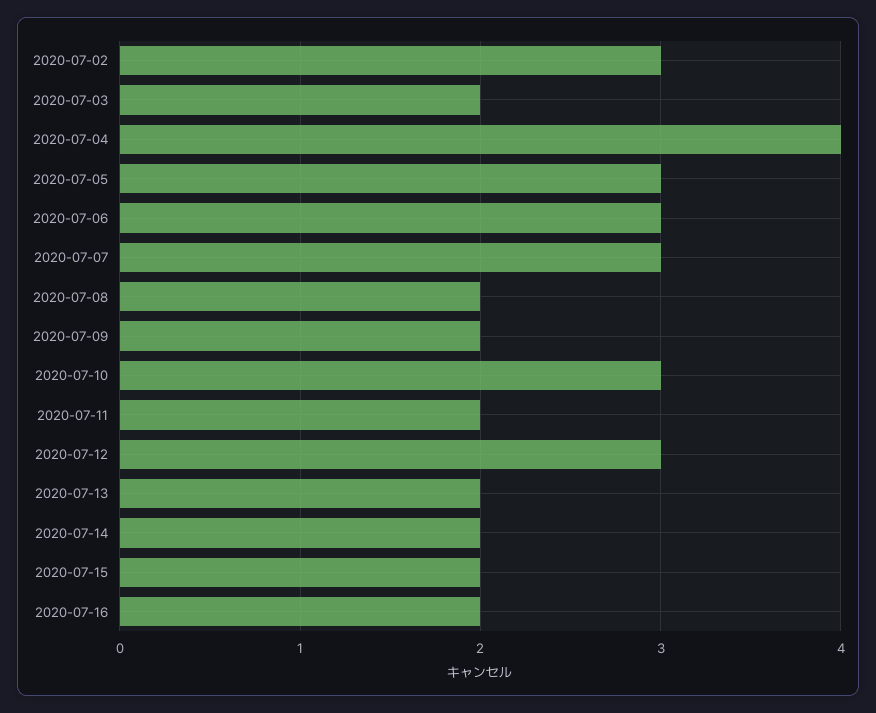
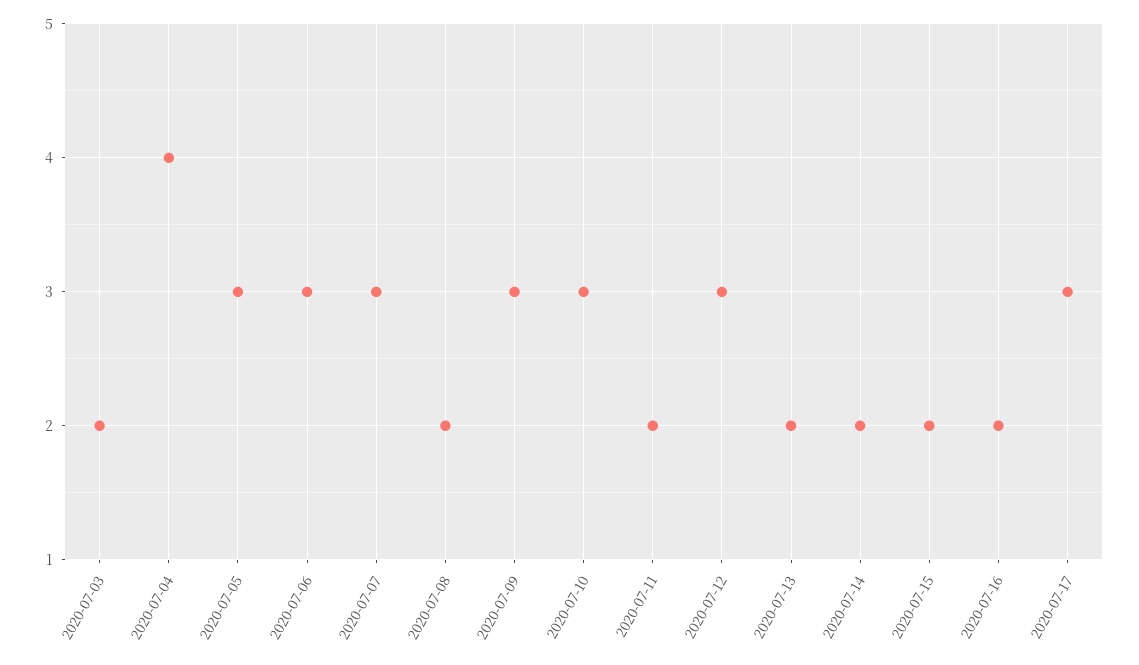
2020-07-02: 3 -> none
2020-07-09: 2 -> 3
2020-07-17: none -> 3

